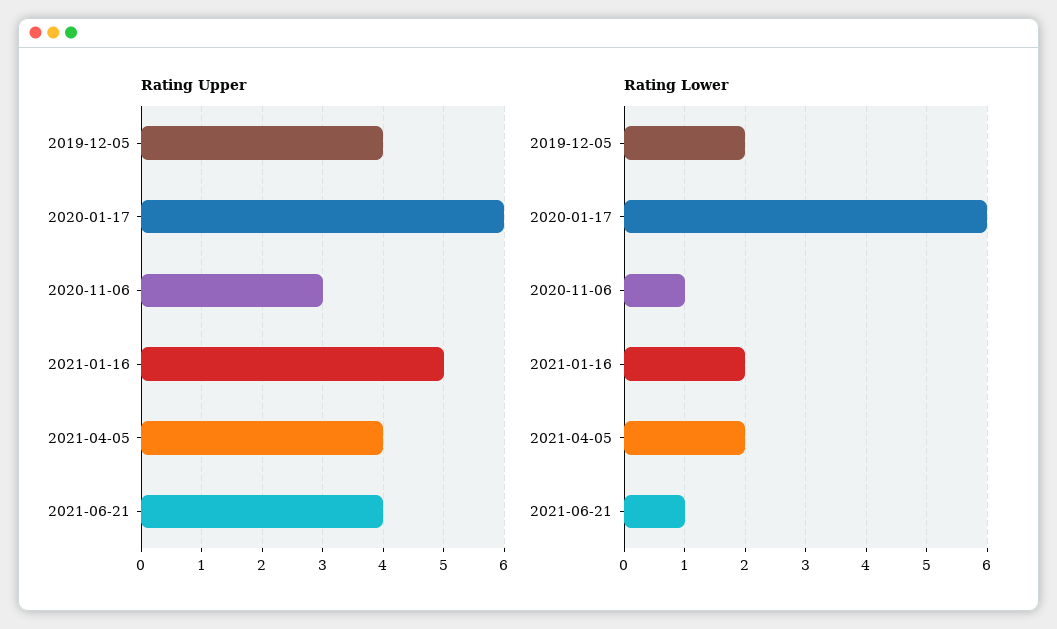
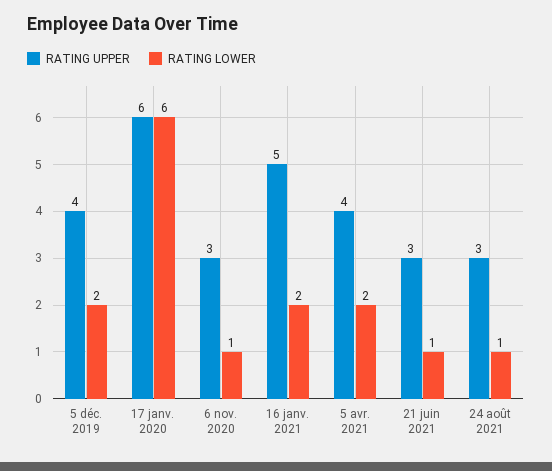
Rating Upper, 2021-06-21: 4 -> 3
Rating Upper, 24 août 2021: none -> 3
Rating Lower, 24 août 2021: none -> 1

